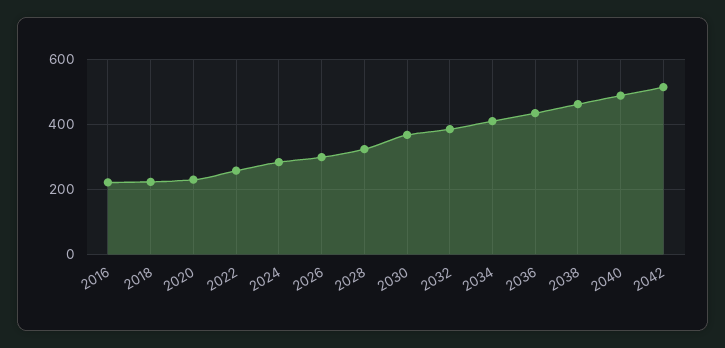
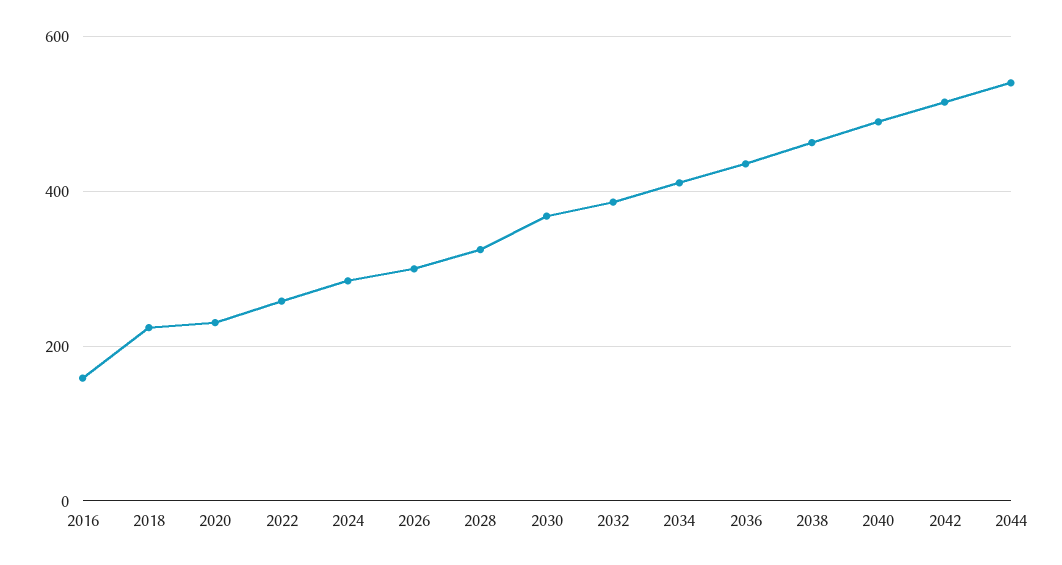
2016: 220 -> 160
2044: none -> 540

